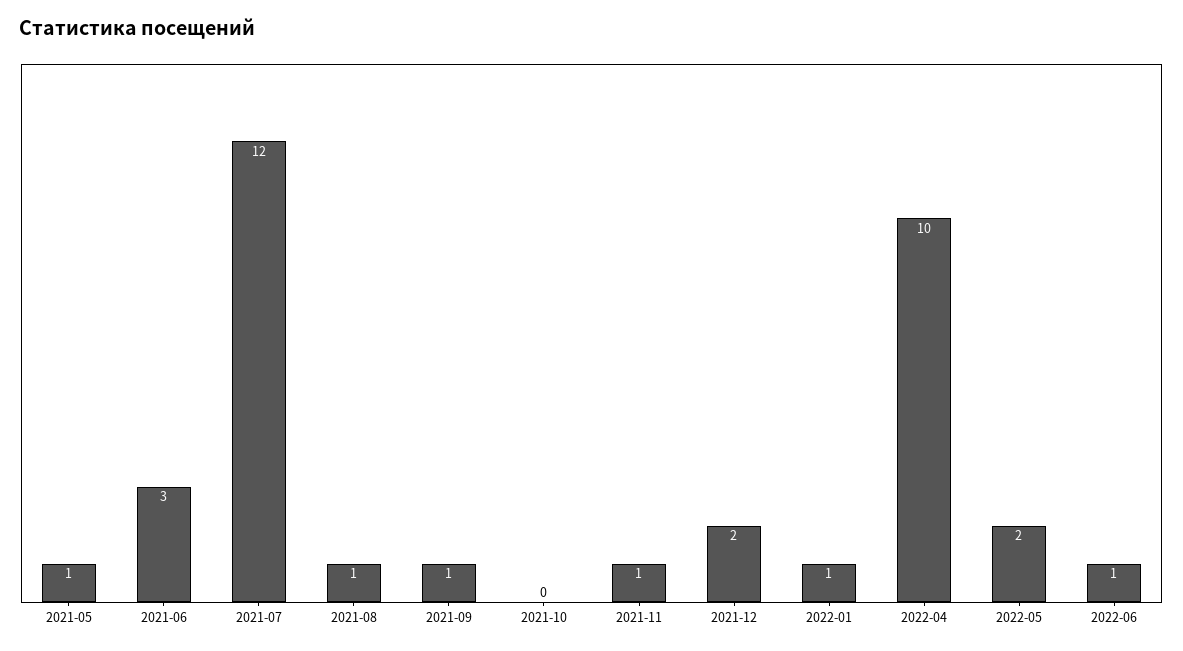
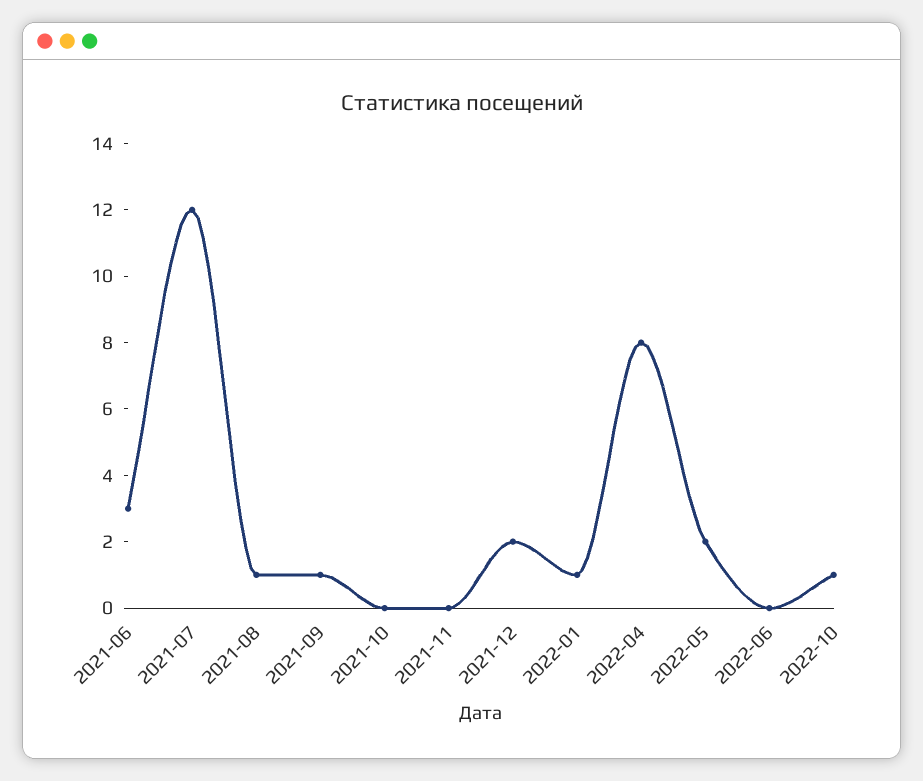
2021-05: 1 -> none
2021-11: 1 -> 0
2022-04: 10 -> 8
2022-06: 1 -> 0
2022-10: none -> 1

